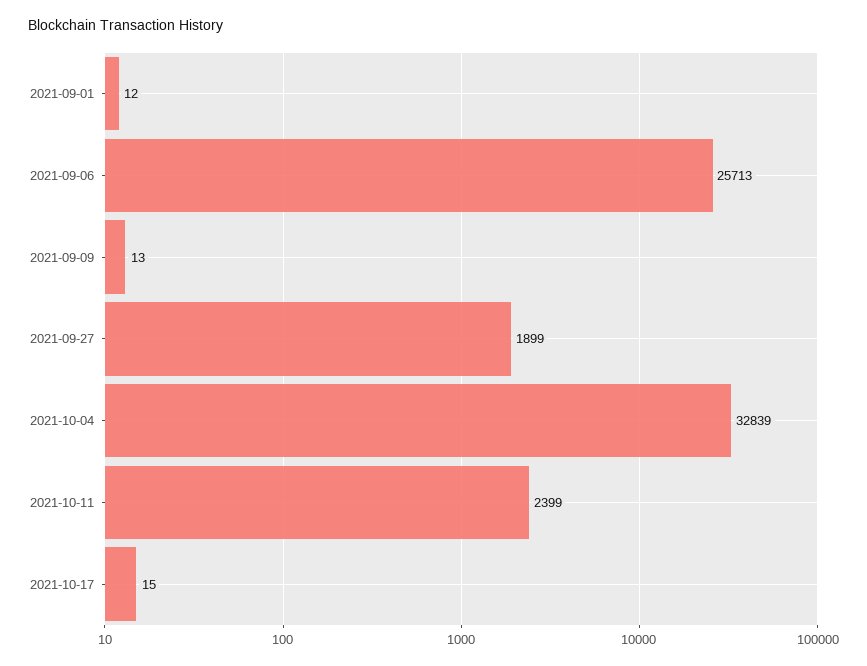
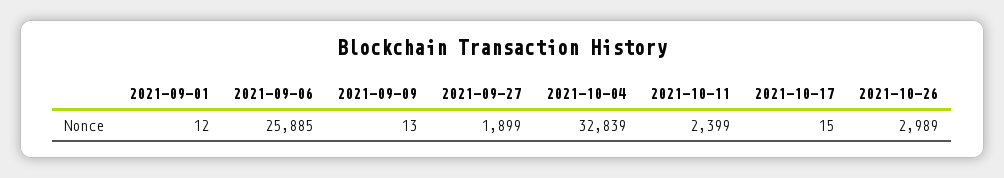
2021-09-06: 25713 -> 25885
2021-10-26: none -> 2989

